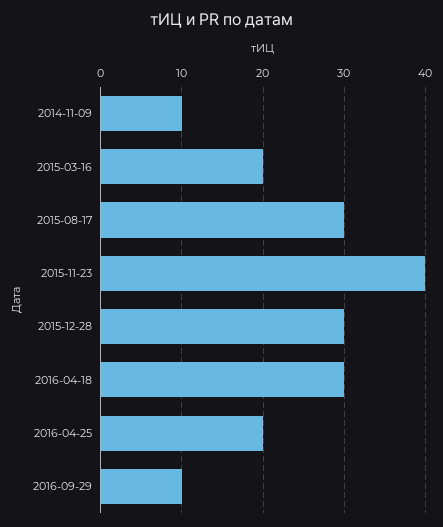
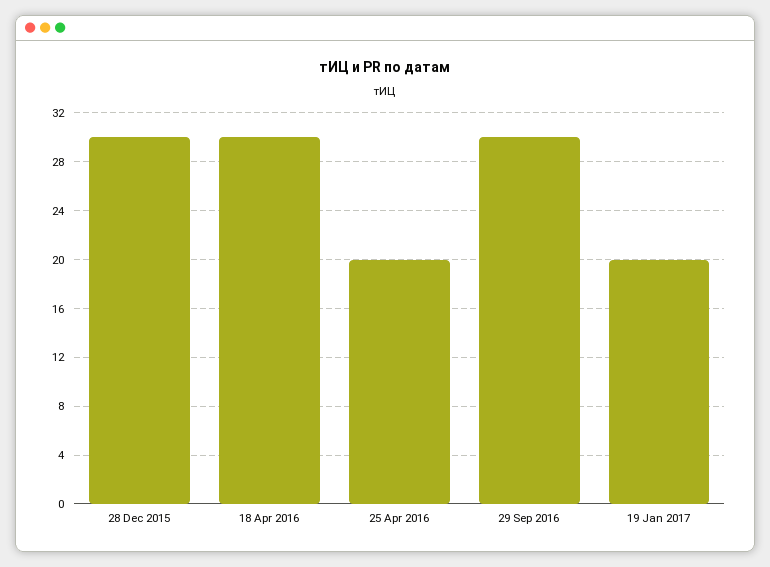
2014-11-09: 10 -> none
2015-03-16: 20 -> none
2015-08-17: 30 -> none
2015-11-23: 40 -> none
2016-09-29: 10 -> 30
19 Jan 2017: none -> 20

